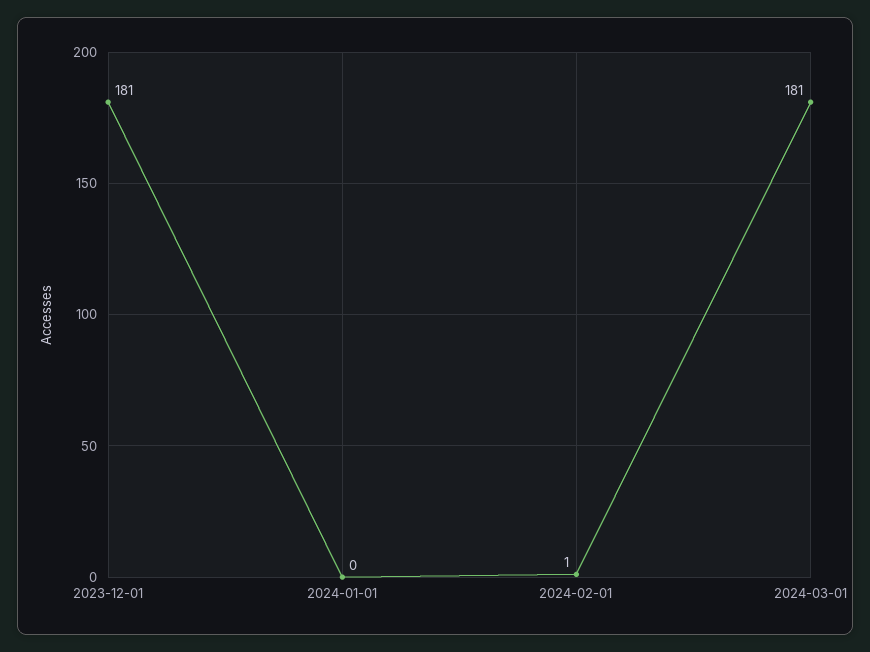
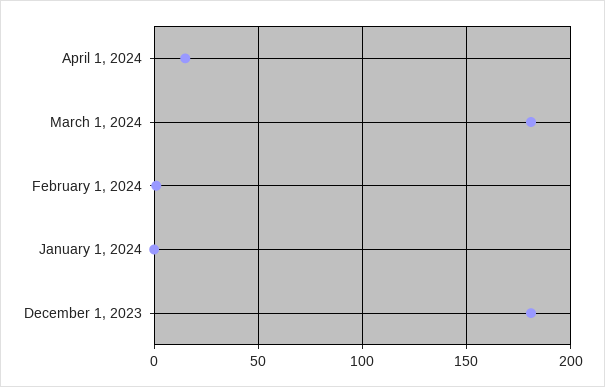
April 1, 2024: none -> 15

